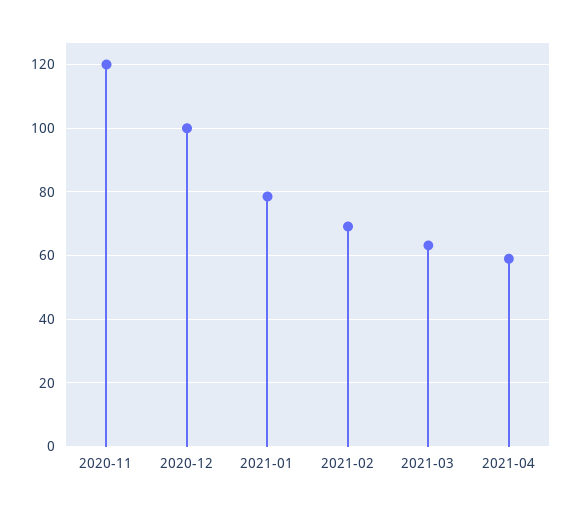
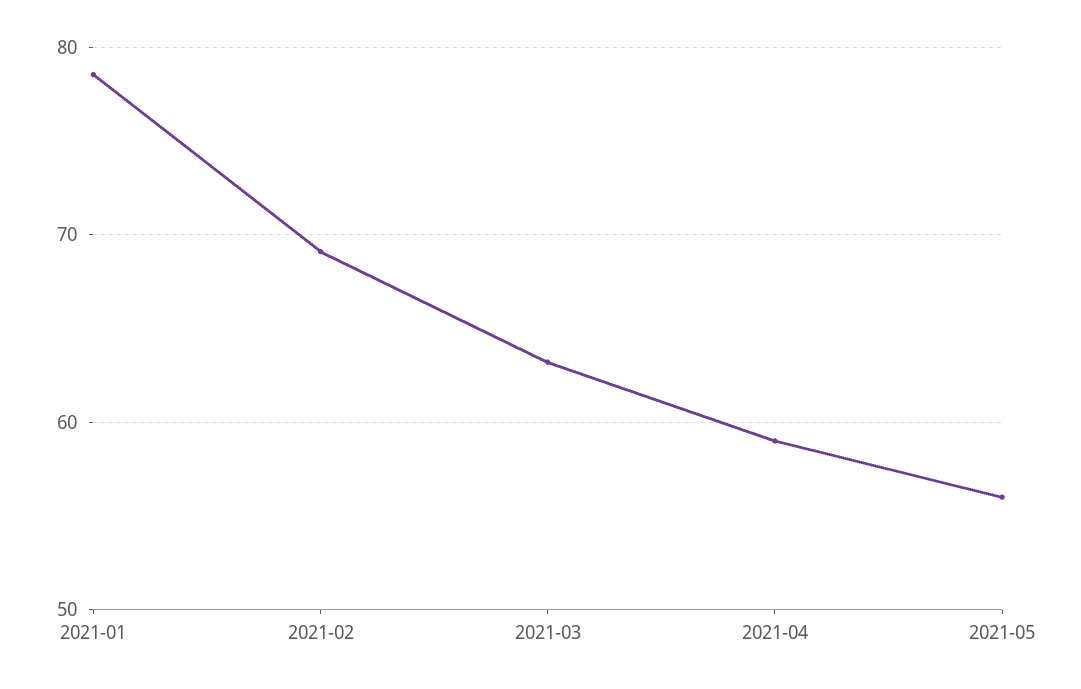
2020-11: 120 -> none
2020-12: 100 -> none
2021-05: none -> 56

